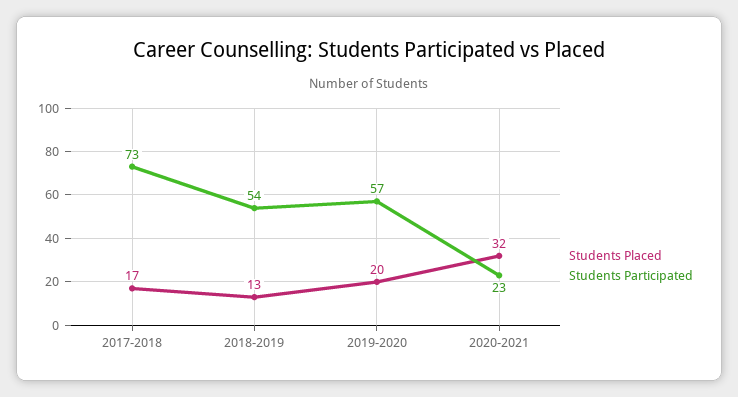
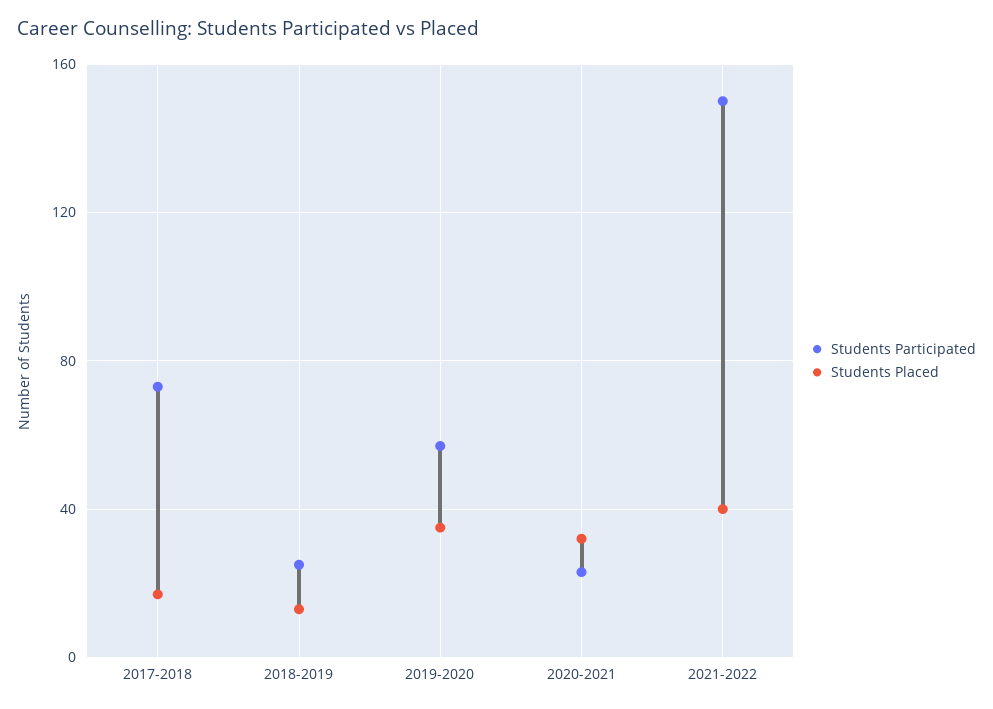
Students Participated, 2018-2019: 54 -> 25
Students Placed, 2019-2020: 20 -> 35
Students Participated, 2021-2022: none -> 150
Students Placed, 2021-2022: none -> 40

